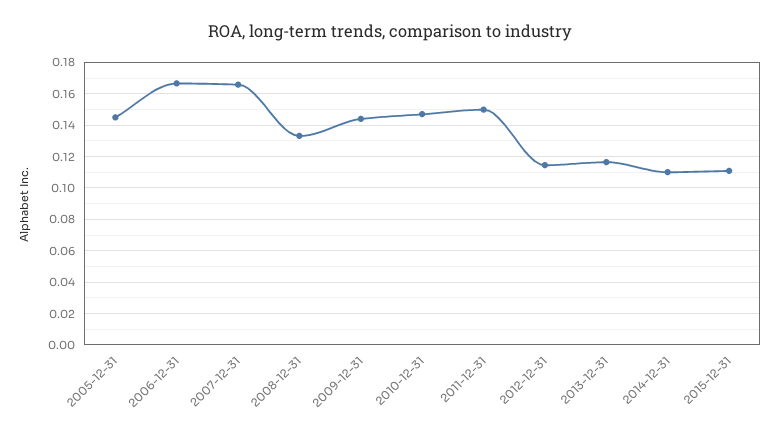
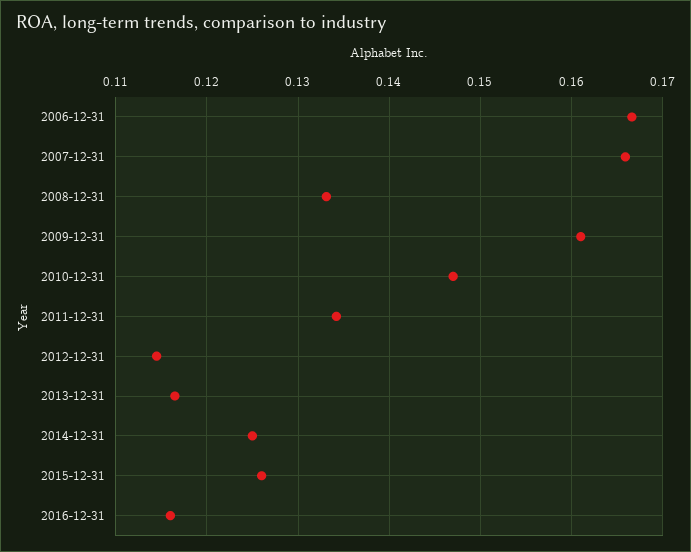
2005-12-31: 0.145 -> none
2009-12-31: 0.145 -> 0.161
2011-12-31: 0.15 -> 0.134
2014-12-31: 0.11 -> 0.125
2015-12-31: 0.11 -> 0.126
2016-12-31: none -> 0.116

